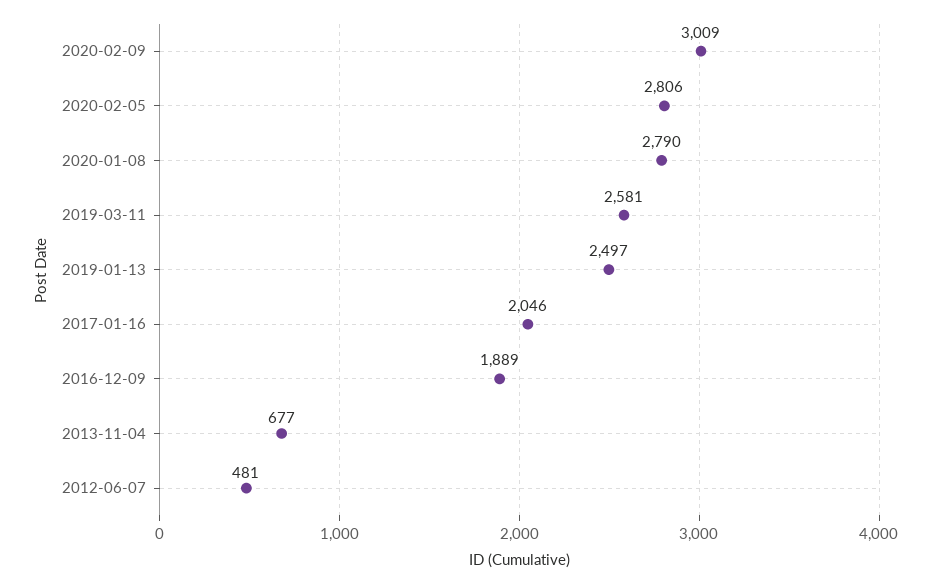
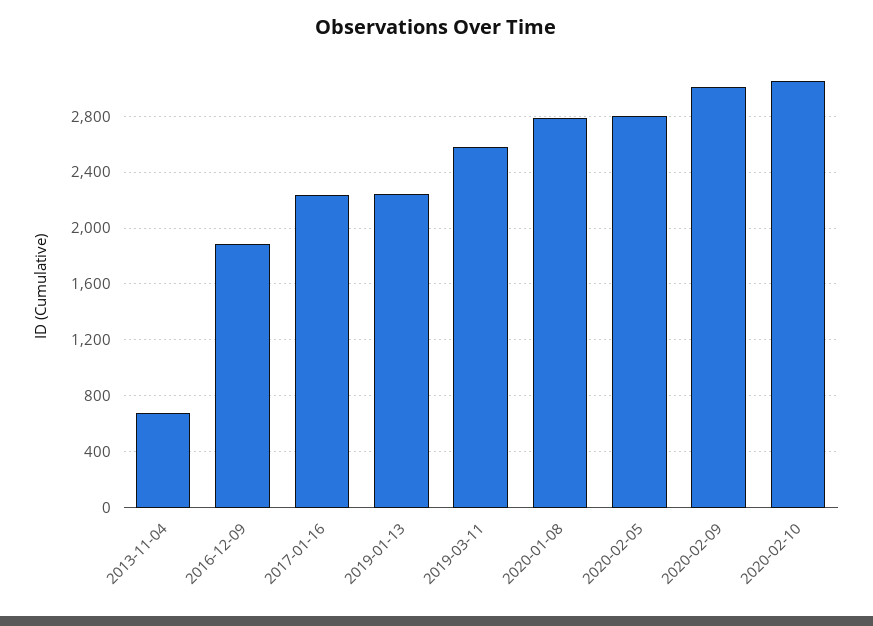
2019-01-13: 2497 -> 2250
2017-01-16: 2046 -> 2250
2012-06-07: 481 -> none
2020-02-10: none -> 3050

